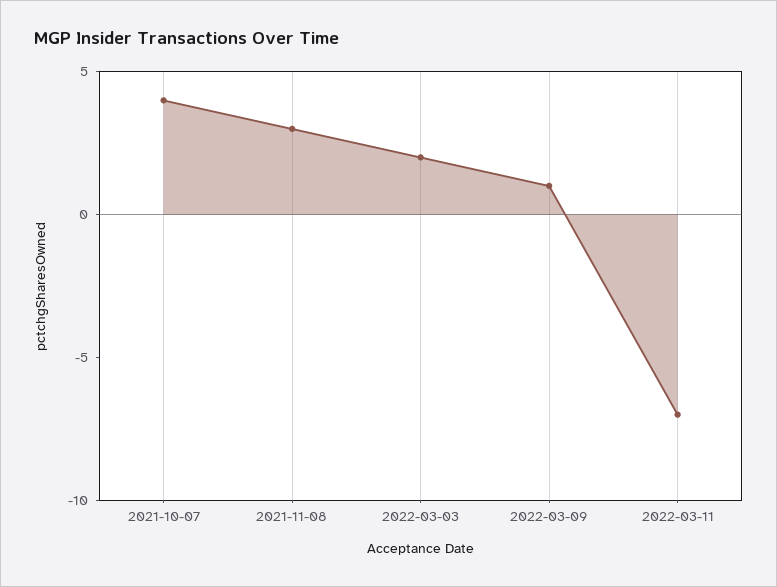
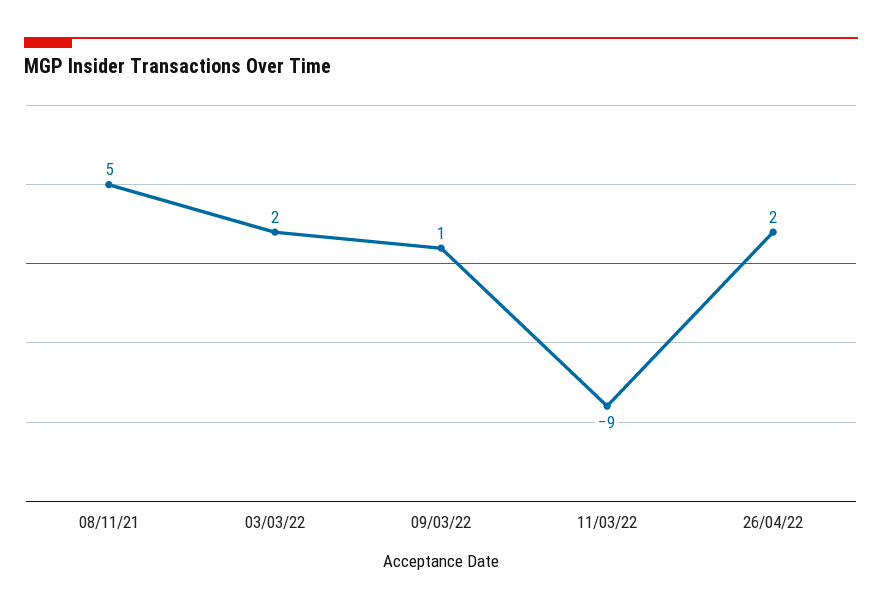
2021-10-07: 4 -> none
2021-11-08: 3 -> 5
2022-03-11: -7 -> -9
26/04/22: none -> 2

